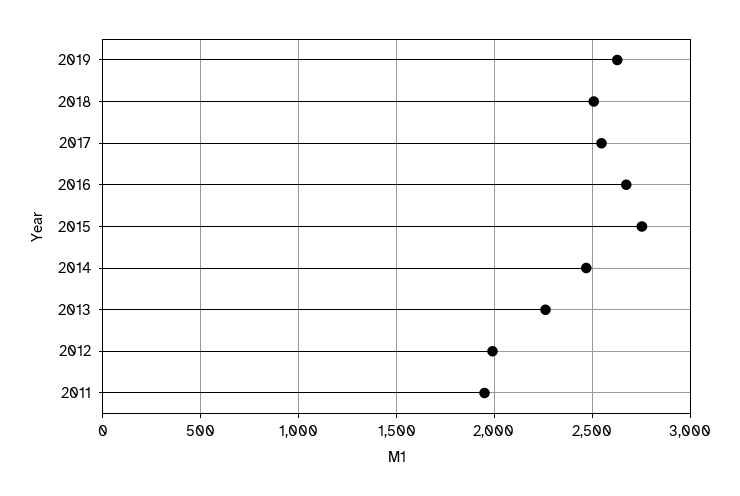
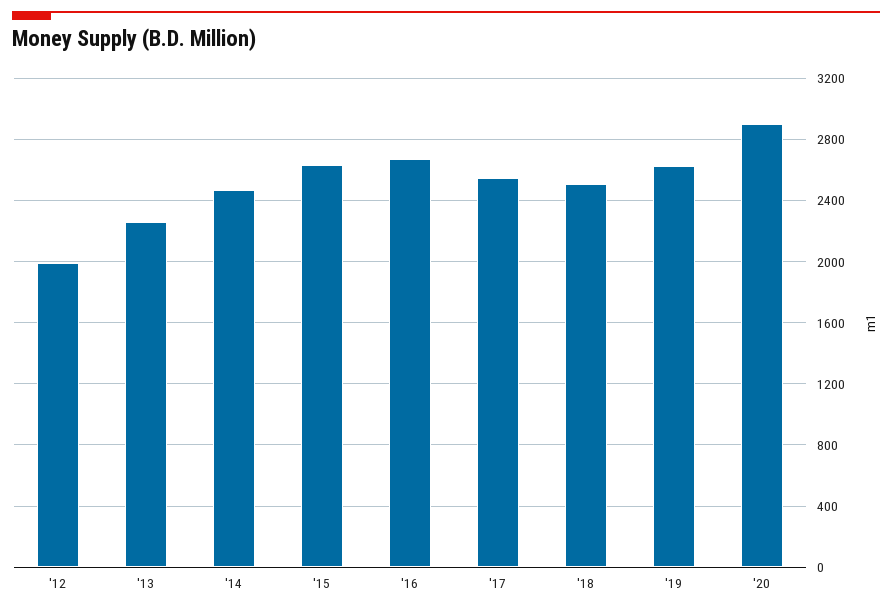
2015: 2750 -> 2650
2011: 1950 -> none
'20: none -> 2900

